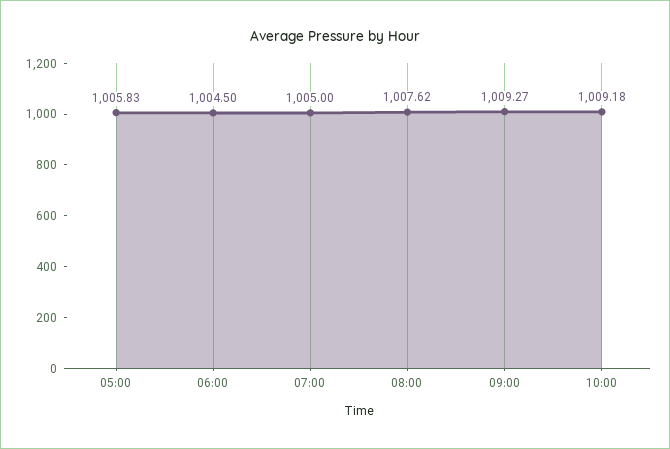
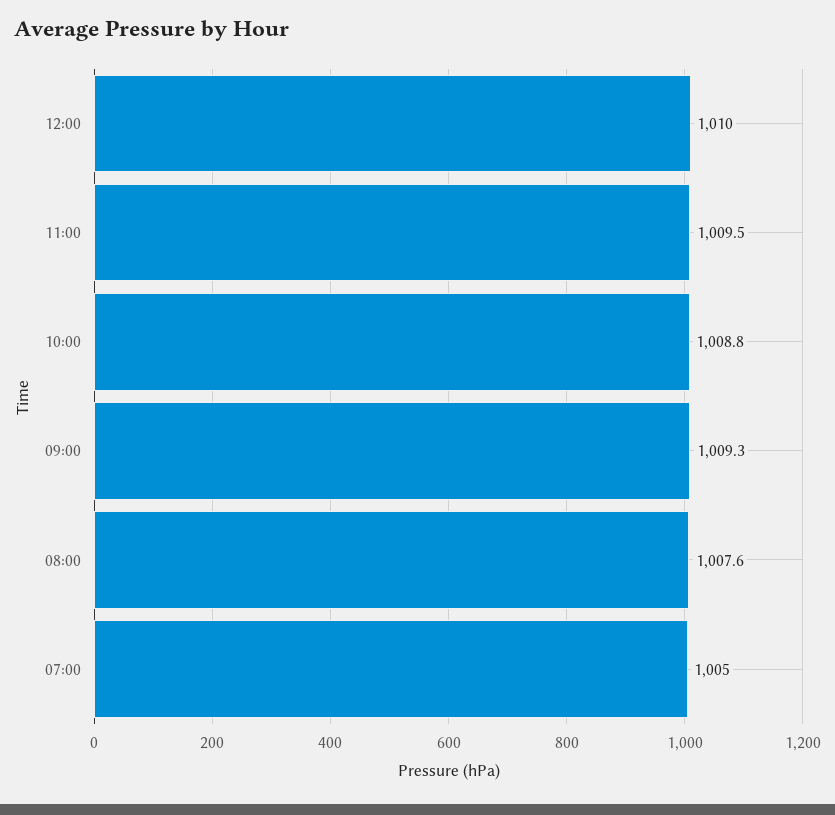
05:00: 1005.83 -> none
06:00: 1004.5 -> none
10:00: 1009.18 -> 1008.8
12:00: none -> 1010
11:00: none -> 1009.5

